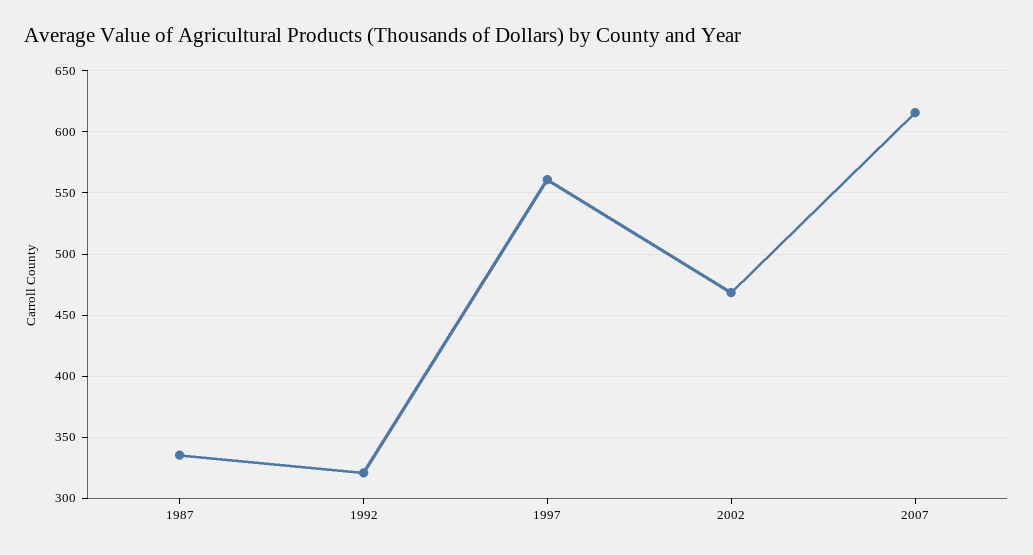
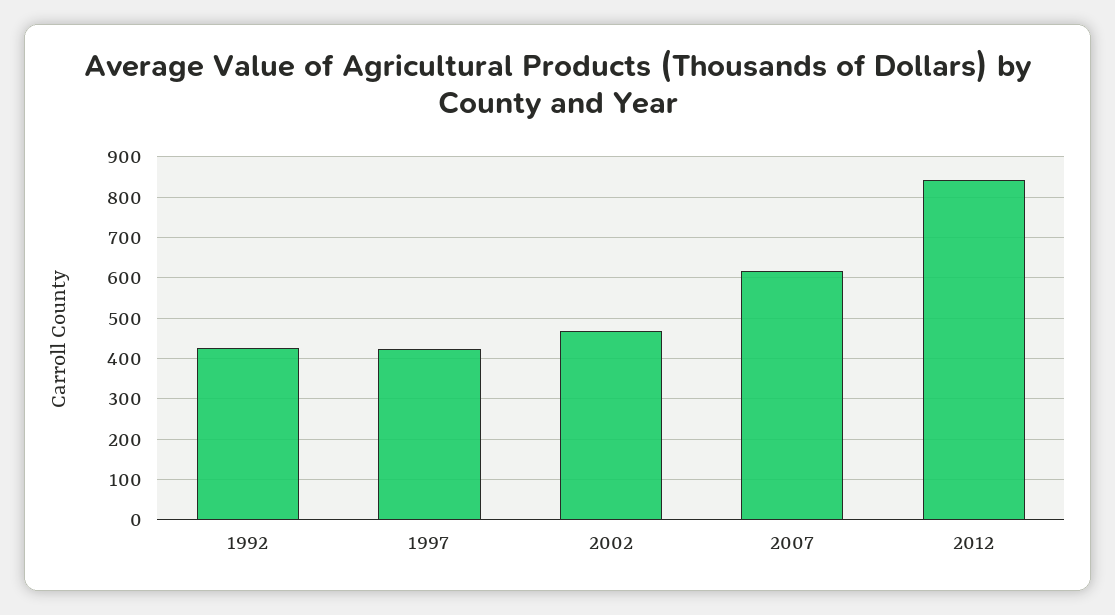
1987: 335 -> none
1992: 320 -> 420
1997: 560 -> 420
2012: none -> 840

